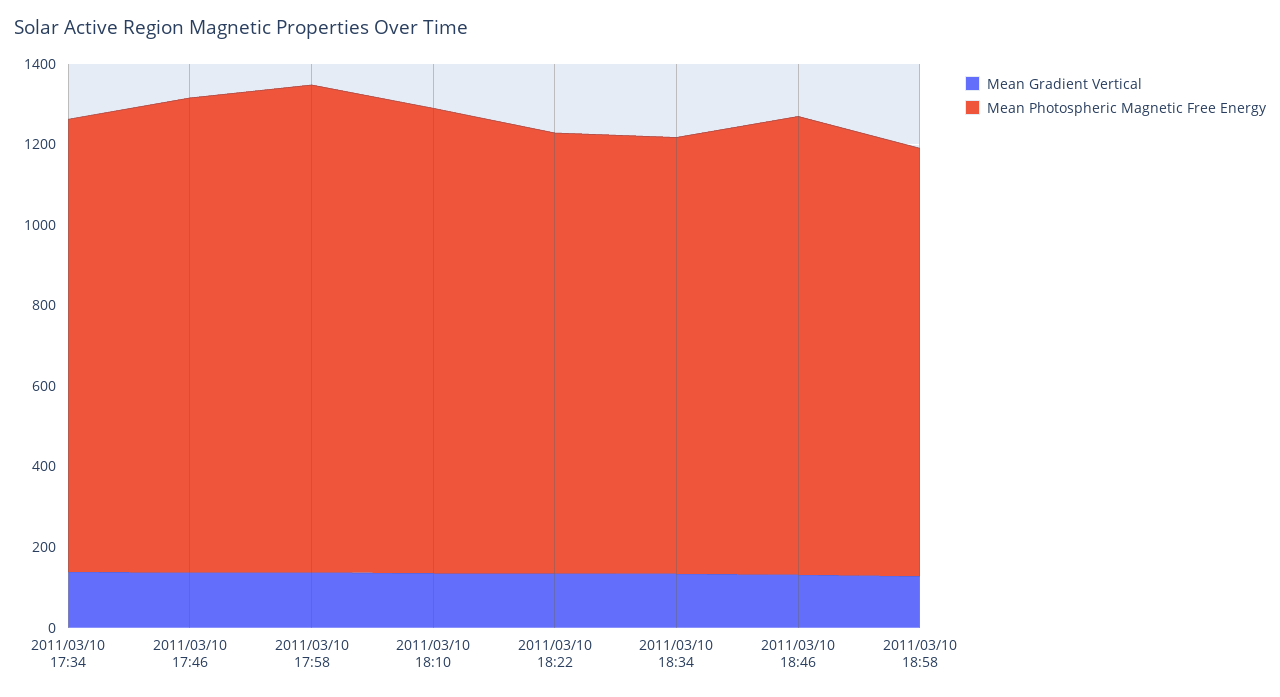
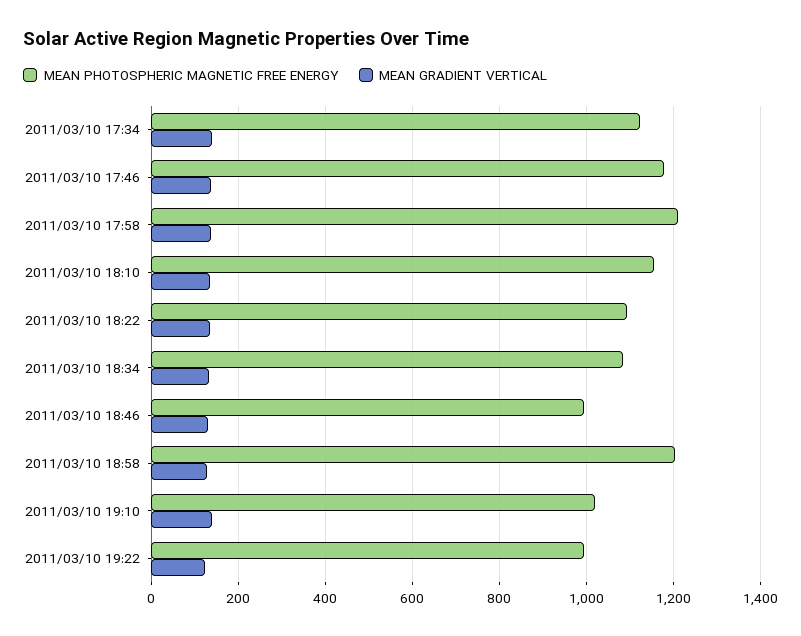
Mean Photospheric Magnetic Free Energy, 2011/03/10 18:46: 1150 -> 1000
Mean Photospheric Magnetic Free Energy, 2011/03/10 18:58: 1050 -> 1200
Mean Photospheric Magnetic Free Energy, 2011/03/10 19:10: none -> 1020
Mean Gradient Vertical, 2011/03/10 19:10: none -> 140
Mean Photospheric Magnetic Free Energy, 2011/03/10 19:22: none -> 1000
Mean Gradient Vertical, 2011/03/10 19:22: none -> 120

